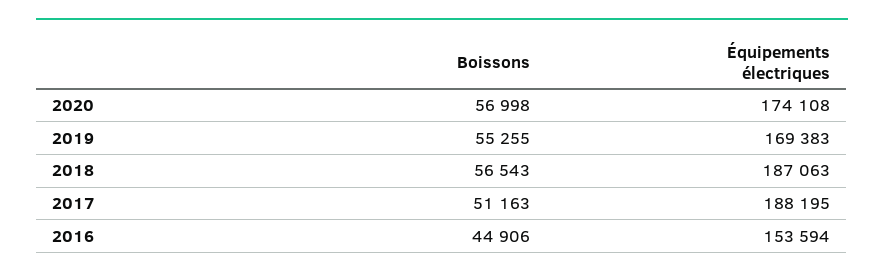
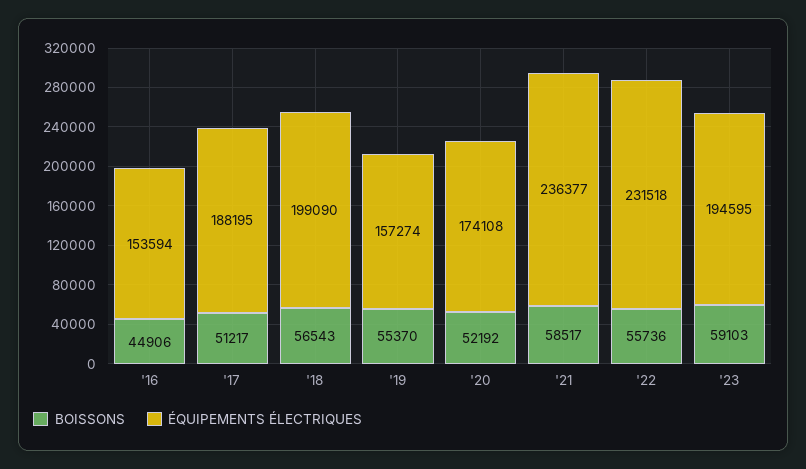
Boissons, 2020: 56998 -> 52192
Boissons, 2019: 55255 -> 55370
Équipements électriques, 2019: 169383 -> 157274
Équipements électriques, 2018: 187063 -> 199090
Boissons, 2017: 51163 -> 51217
Boissons, '21: none -> 58517
Équipements électriques, '21: none -> 236377
Boissons, '22: none -> 55736
Équipements électriques, '22: none -> 231518
Boissons, '23: none -> 59103
Équipements électriques, '23: none -> 194595

